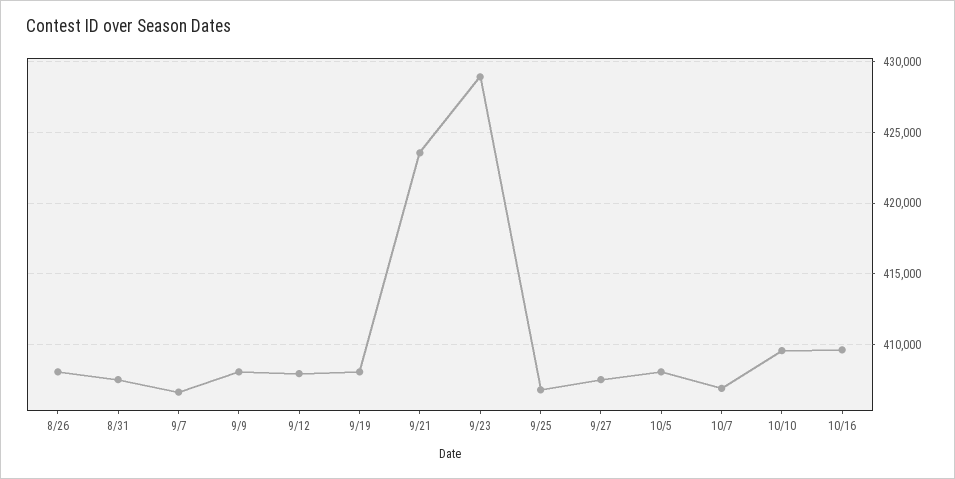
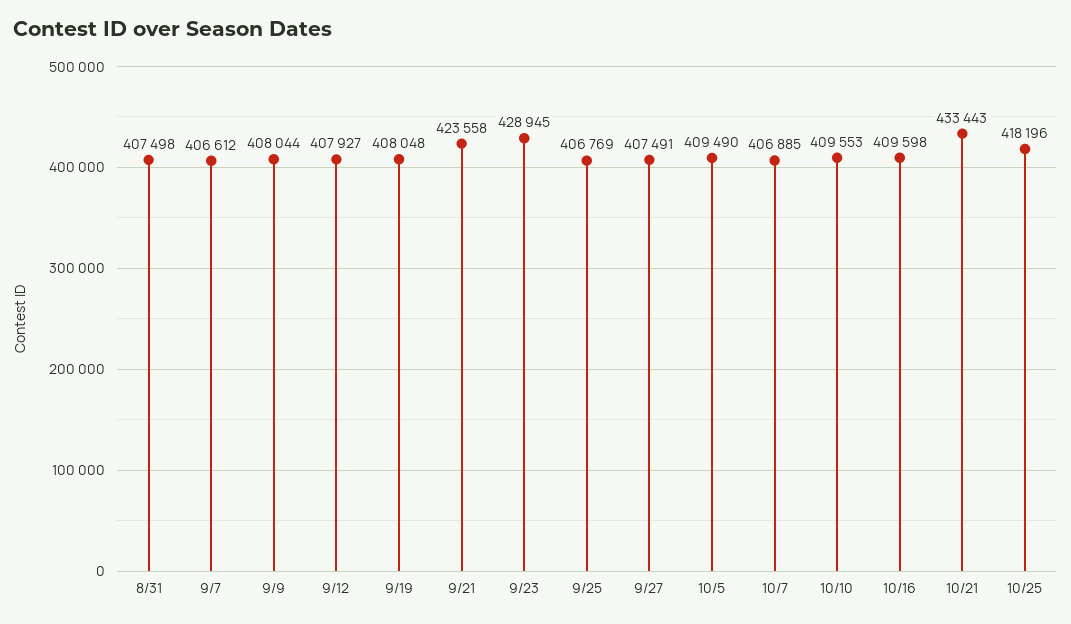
8/26: 408000 -> none
10/5: 408000 -> 409490
10/21: none -> 433443
10/25: none -> 418196

